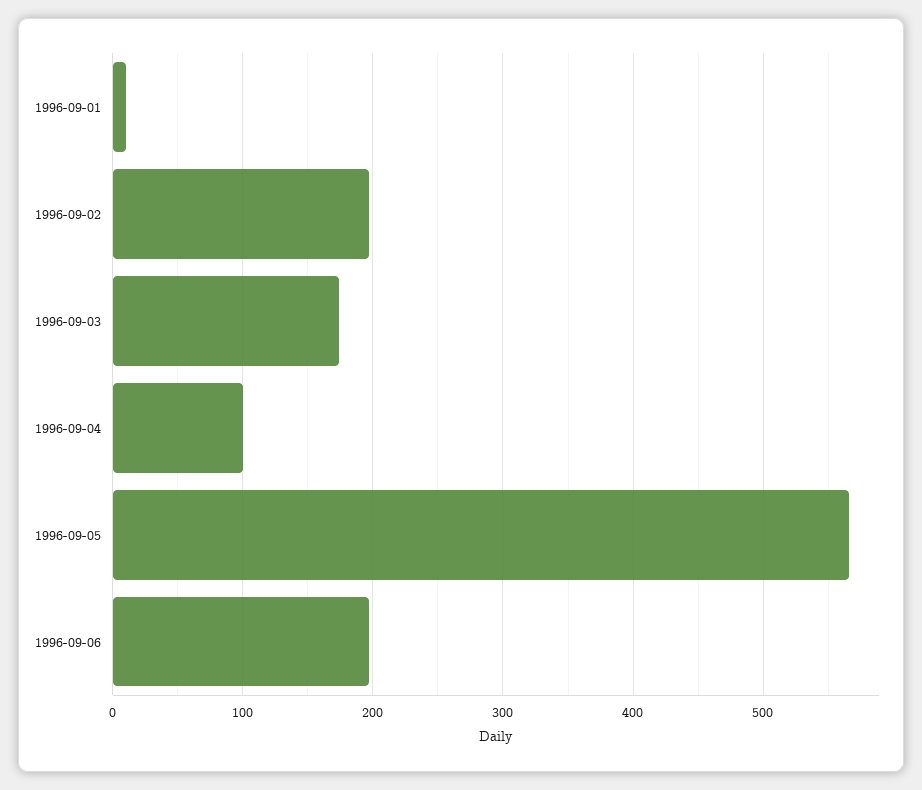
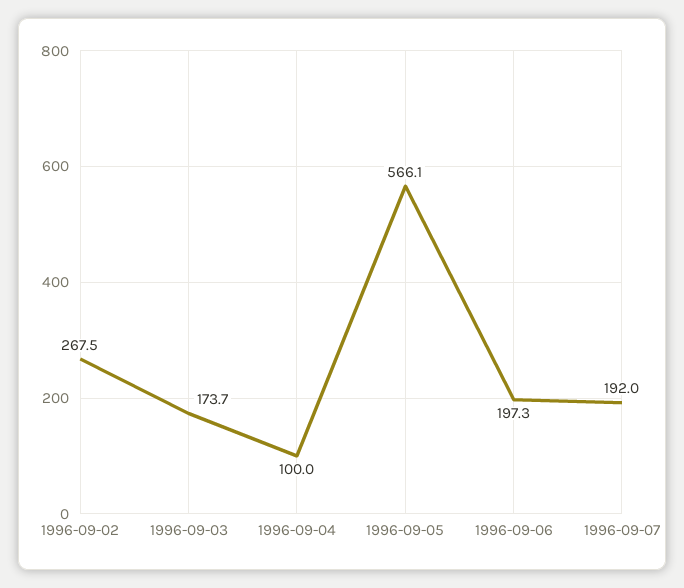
1996-09-01: 10 -> none
1996-09-02: 200 -> 267.5
1996-09-07: none -> 192

